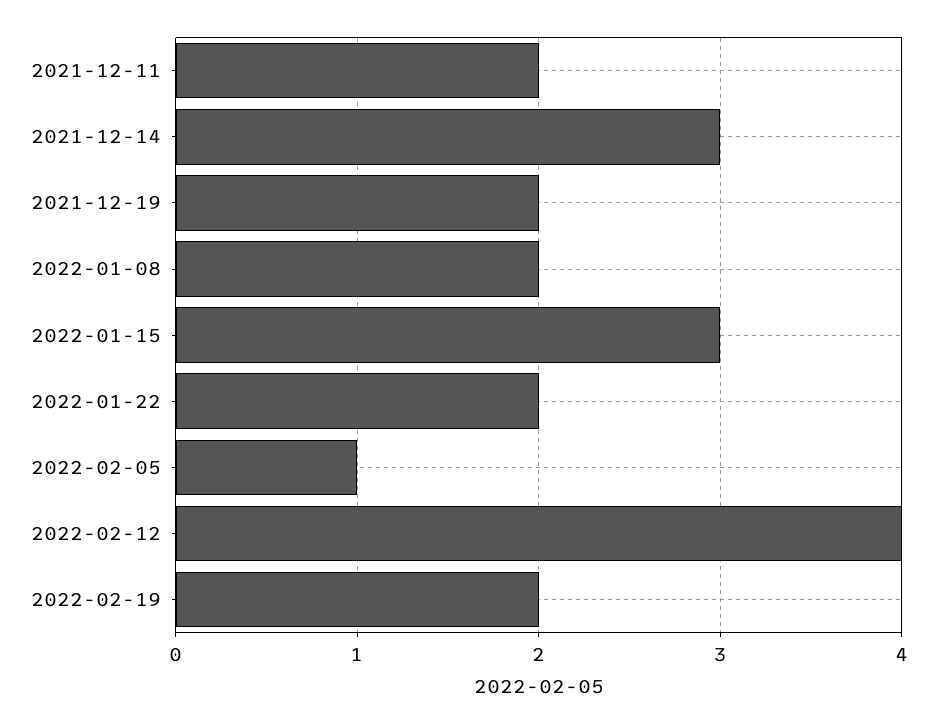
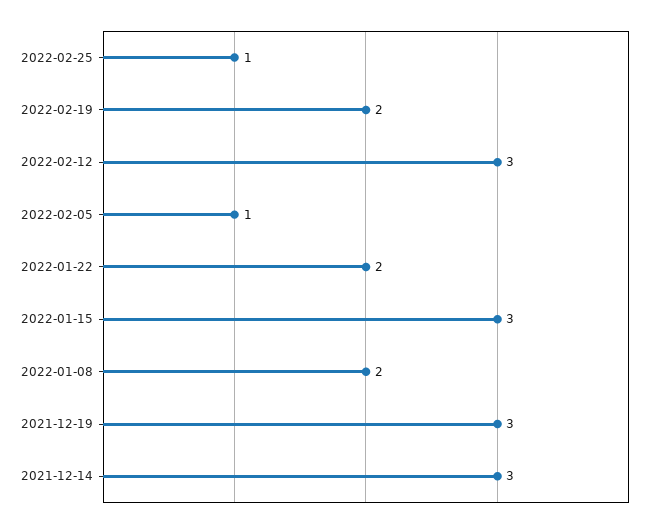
2021-12-11: 2 -> none
2021-12-19: 2 -> 3
2022-02-12: 4 -> 3
2022-02-25: none -> 1

